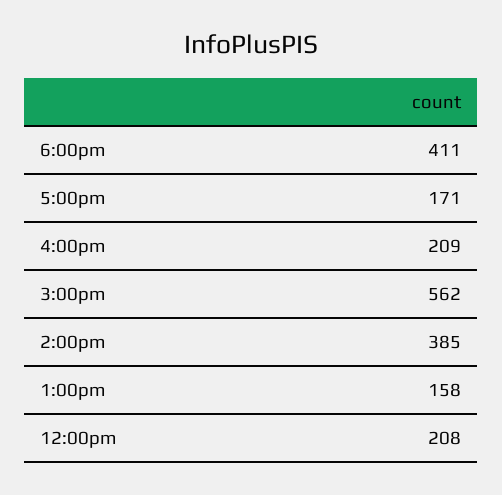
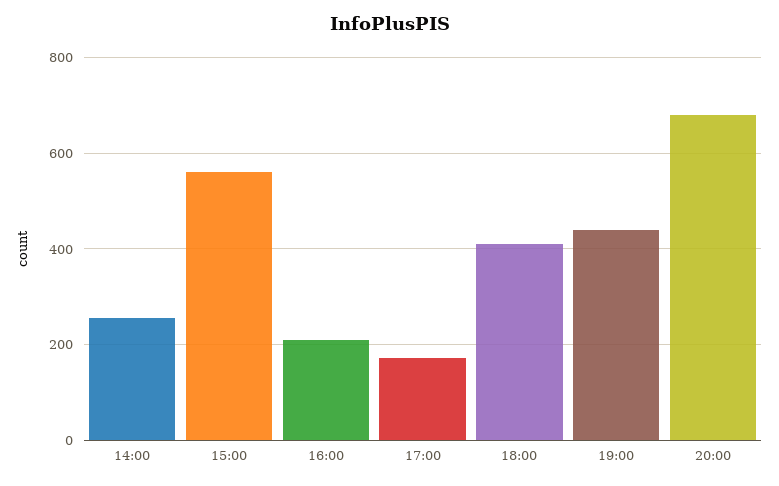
2:00pm: 385 -> 260
1:00pm: 158 -> none
12:00pm: 208 -> none
19:00: none -> 440
20:00: none -> 680

